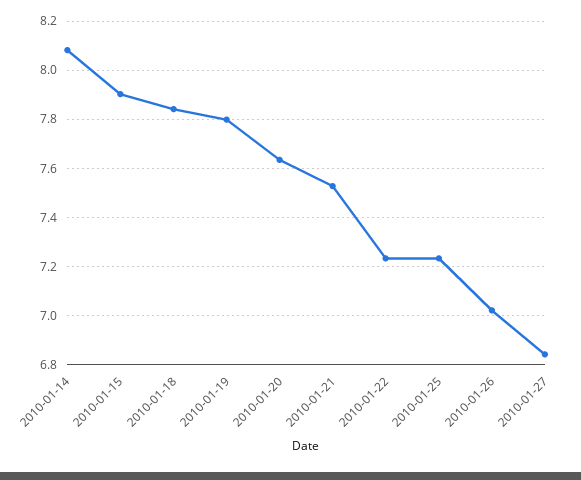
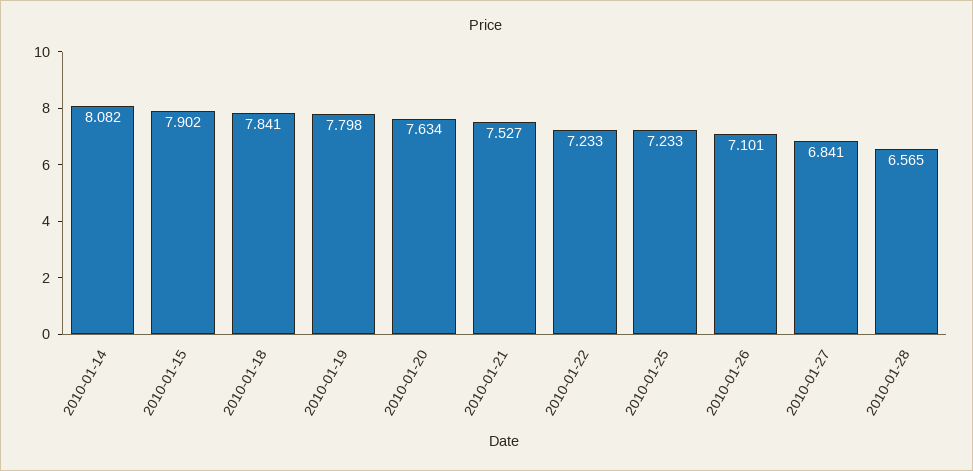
2010-01-26: 7.025 -> 7.101
2010-01-28: none -> 6.565

